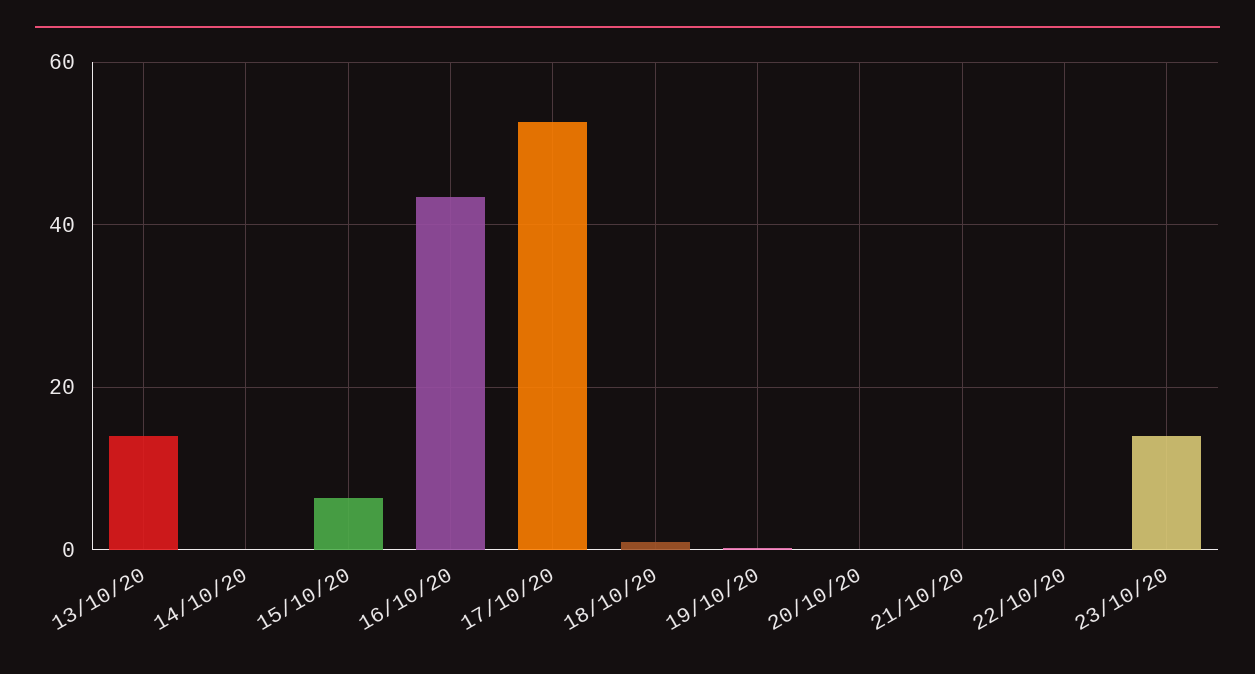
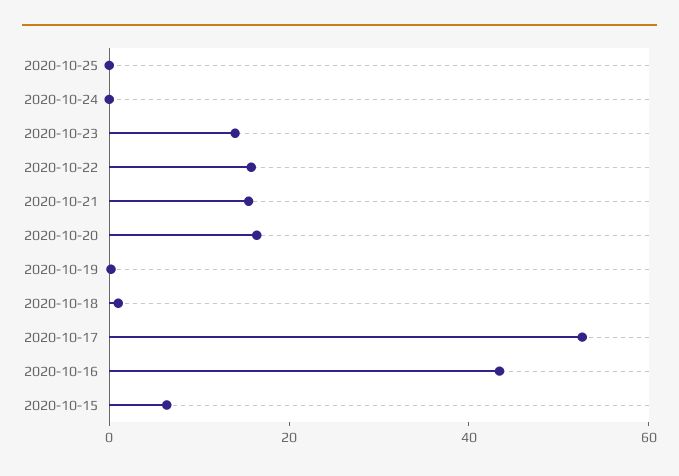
13/10/20: 14 -> none
14/10/20: 0 -> none
20/10/20: 0 -> 15
21/10/20: 0 -> 15
22/10/20: 0 -> 15
2020-10-25: none -> 0
2020-10-24: none -> 0

